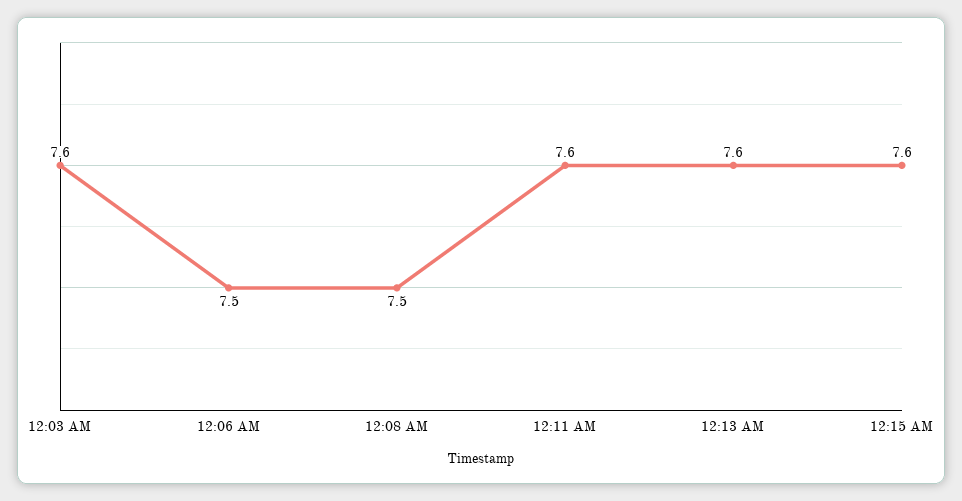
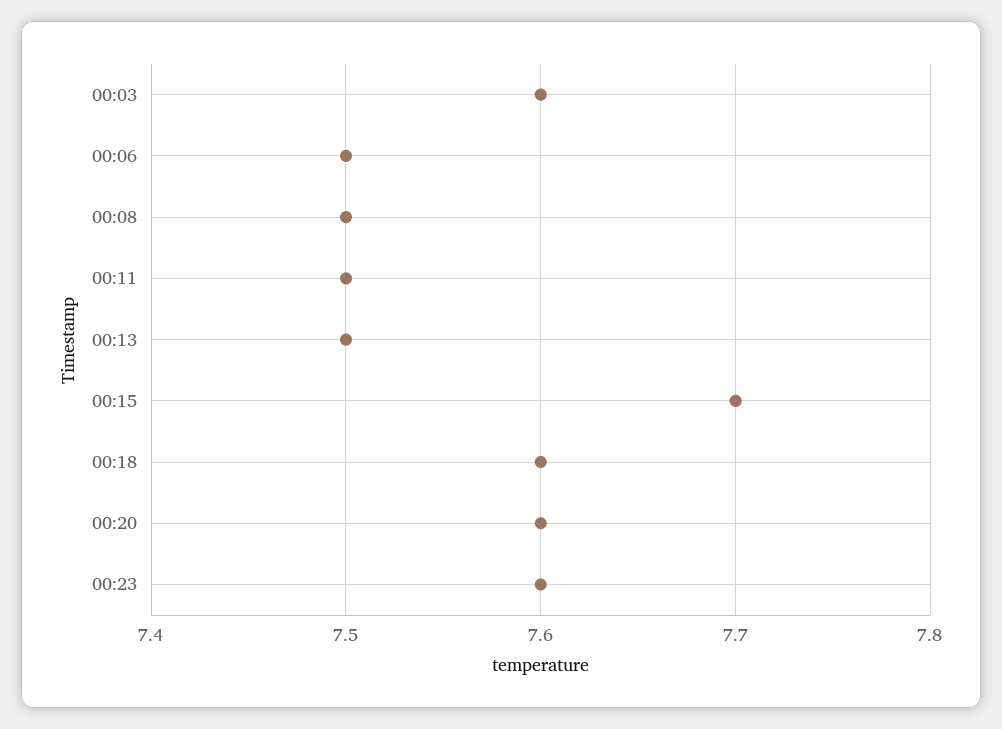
12:11 AM: 7.6 -> 7.5
12:13 AM: 7.6 -> 7.5
12:15 AM: 7.6 -> 7.7
00:18: none -> 7.6
00:20: none -> 7.6
00:23: none -> 7.6

